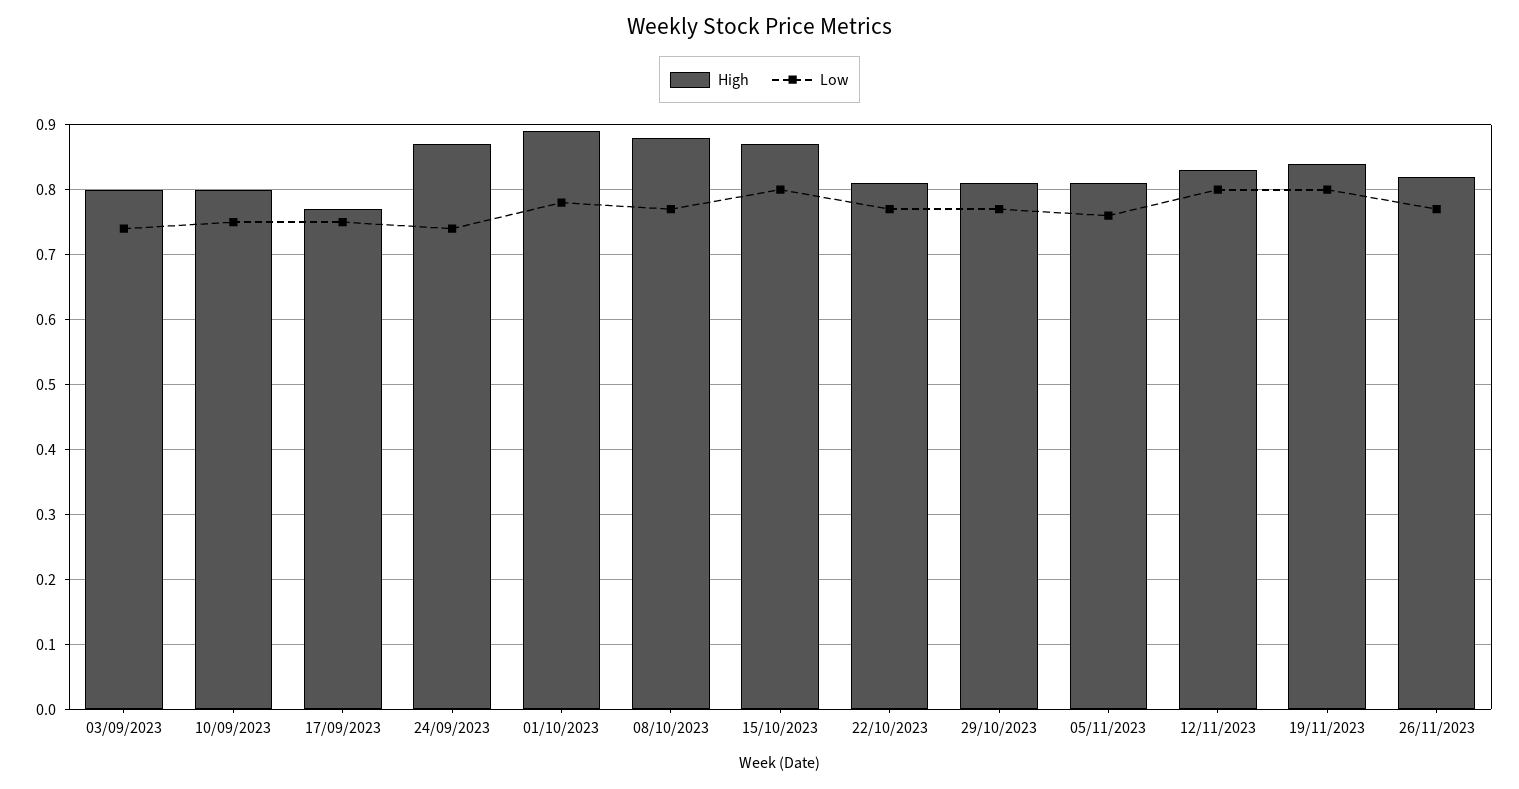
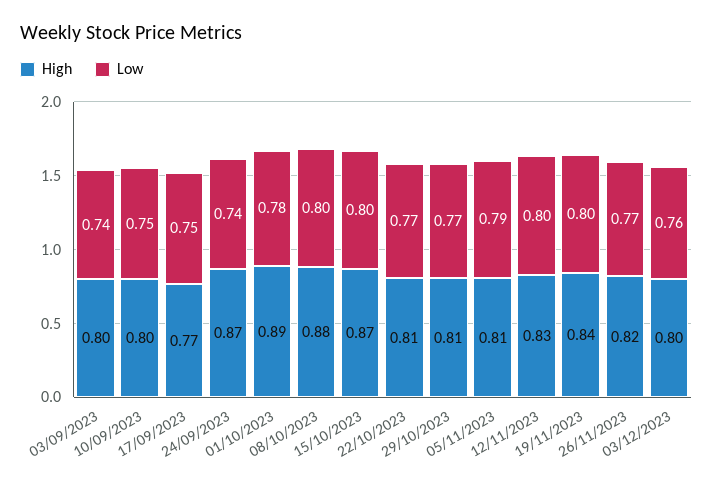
Low, 08/10/2023: 0.77 -> 0.8
Low, 05/11/2023: 0.76 -> 0.79
High, 03/12/2023: none -> 0.8
Low, 03/12/2023: none -> 0.76

